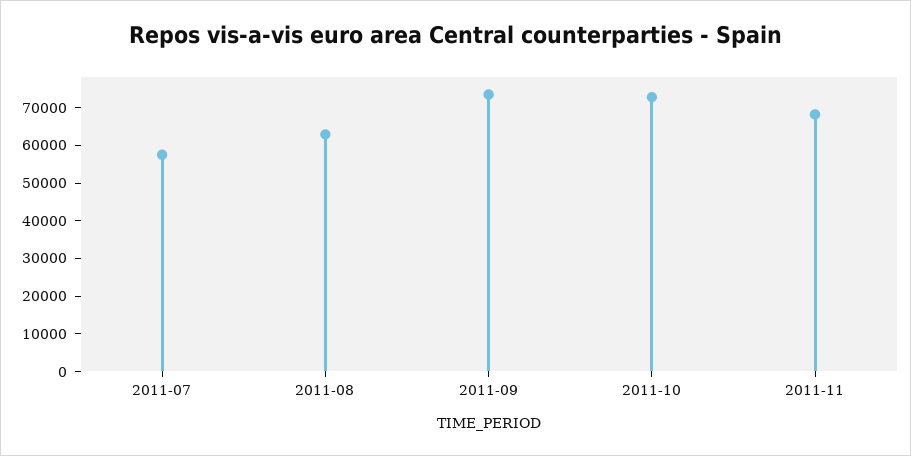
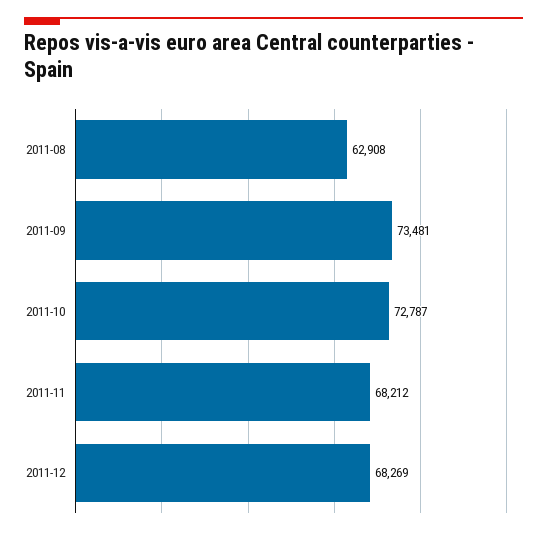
2011-07: 57500 -> none
2011-12: none -> 68269

